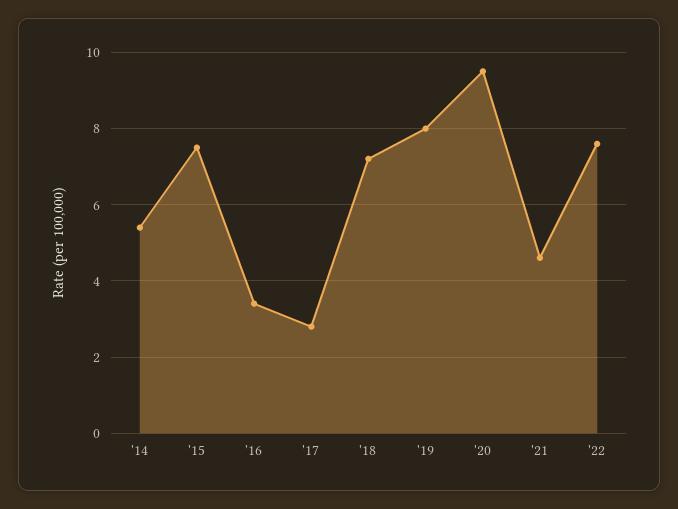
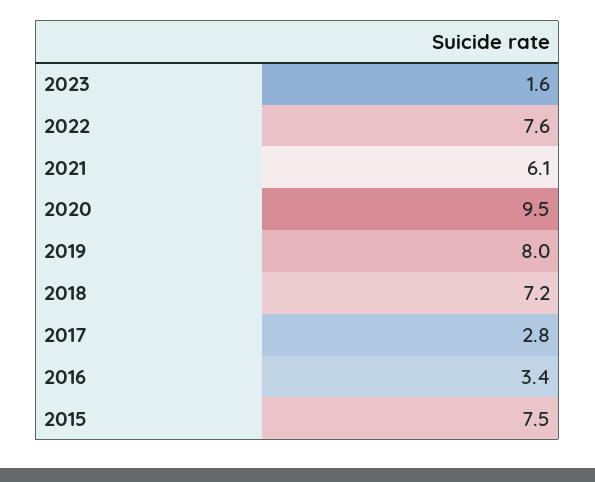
'14: 5.5 -> none
'21: 4.5 -> 6.1
2023: none -> 1.6

